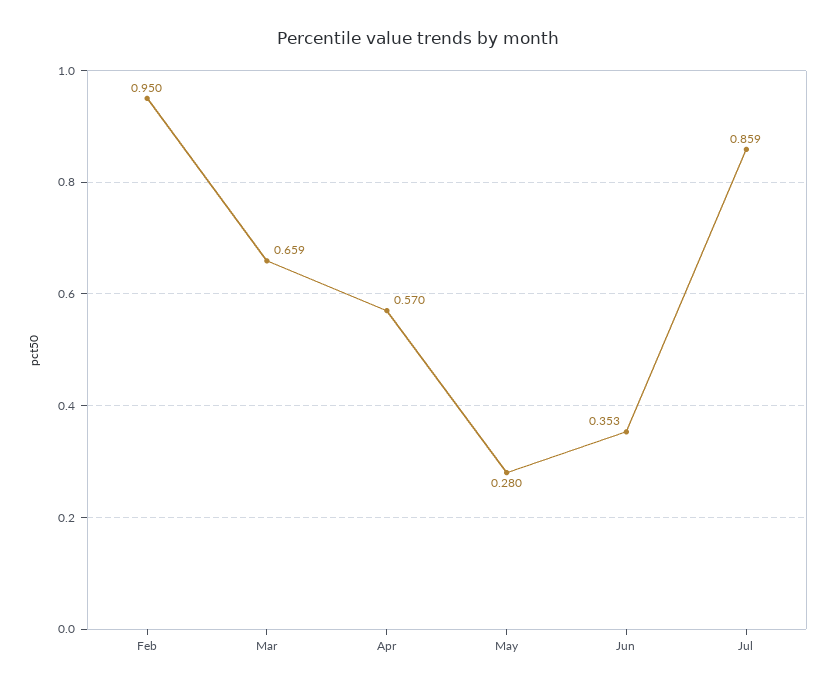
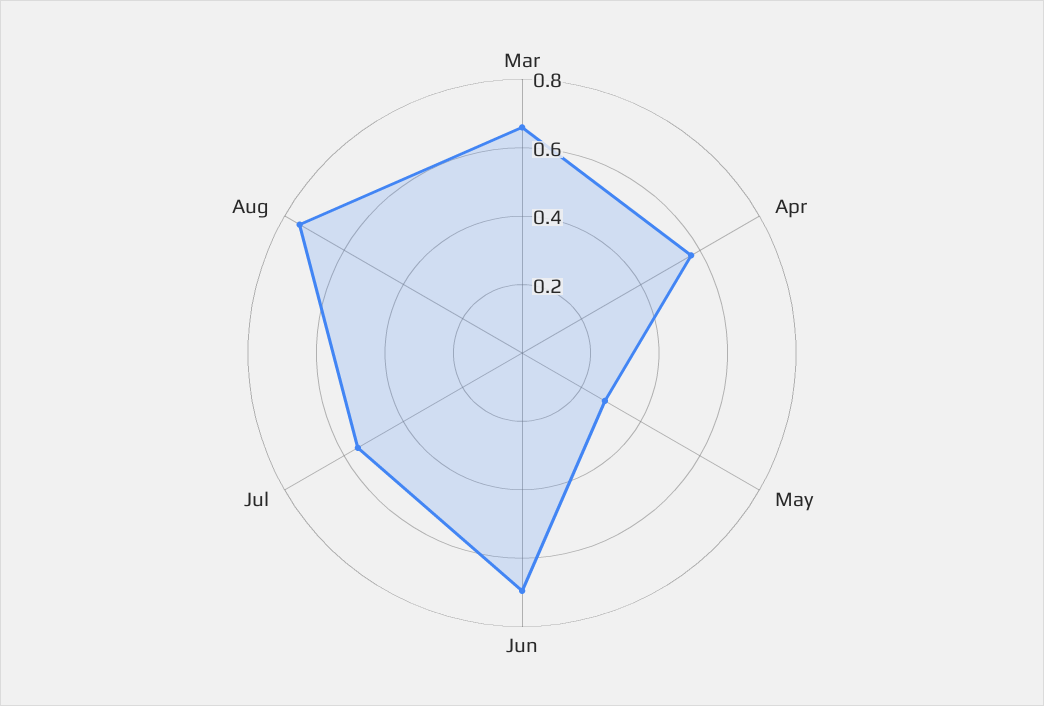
Feb: 0.95 -> none
Jun: 0.353 -> 0.7
Jul: 0.859 -> 0.55
Aug: none -> 0.75

